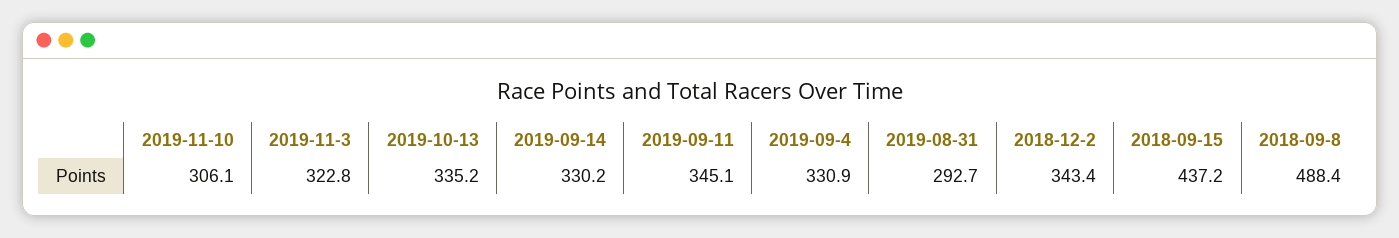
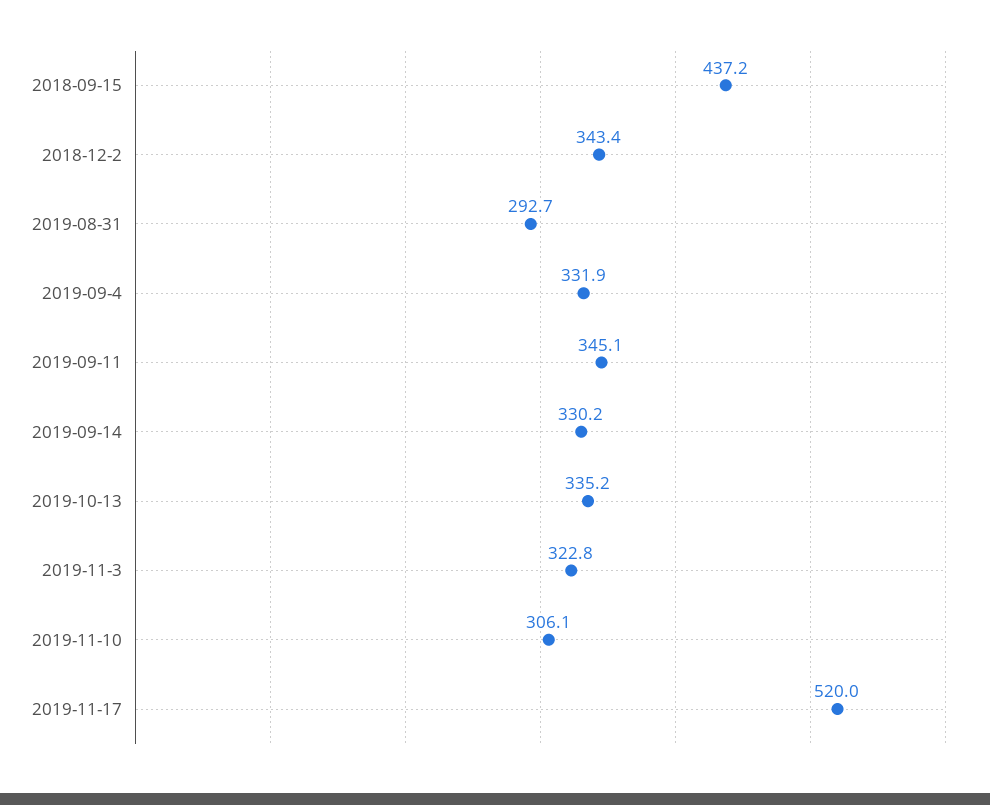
2019-09-4: 330.9 -> 331.9
2018-09-8: 488.4 -> none
2019-11-17: none -> 520

